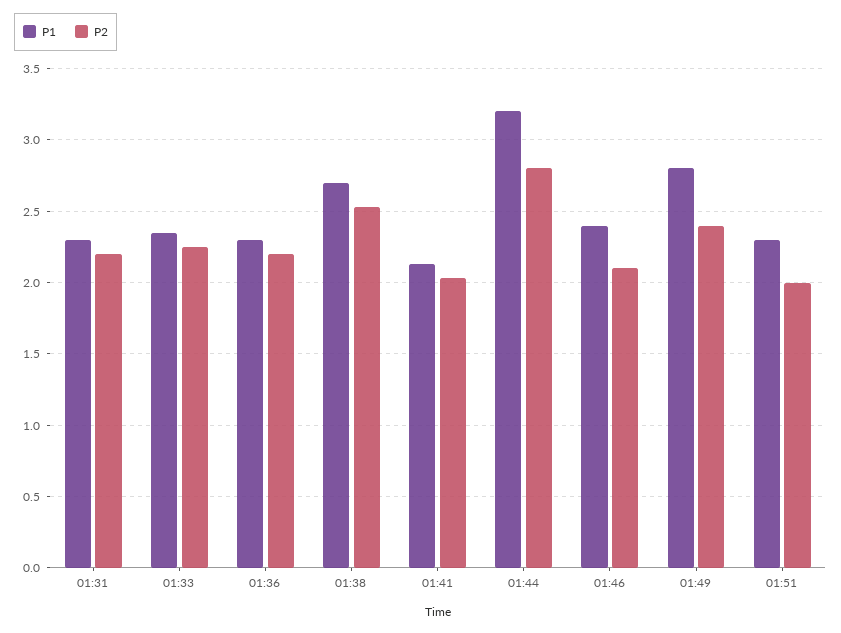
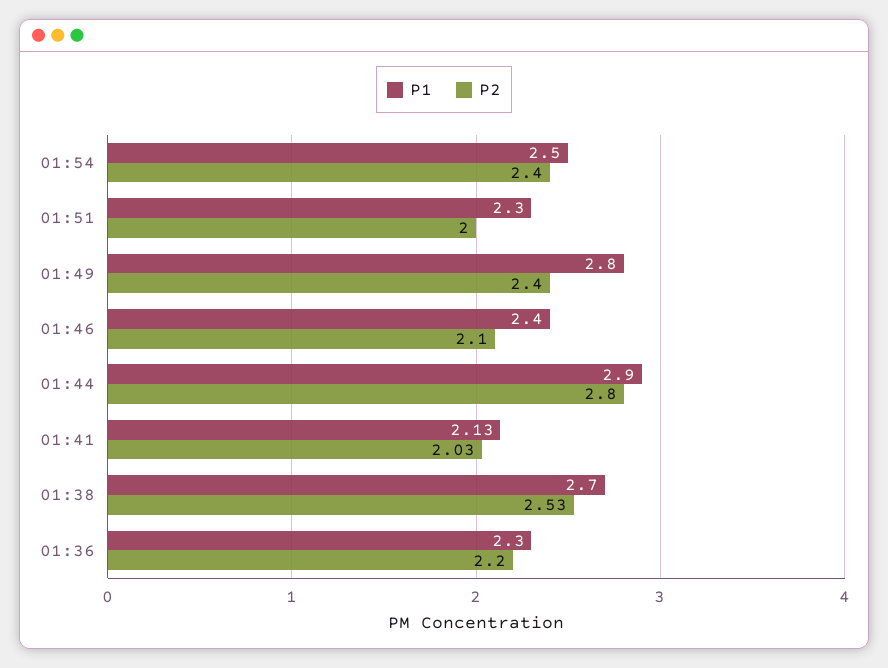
P1, 01:31: 2.3 -> none
P2, 01:31: 2.2 -> none
P1, 01:33: 2.35 -> none
P2, 01:33: 2.25 -> none
P1, 01:44: 3.2 -> 2.9
P1, 01:54: none -> 2.5
P2, 01:54: none -> 2.4

